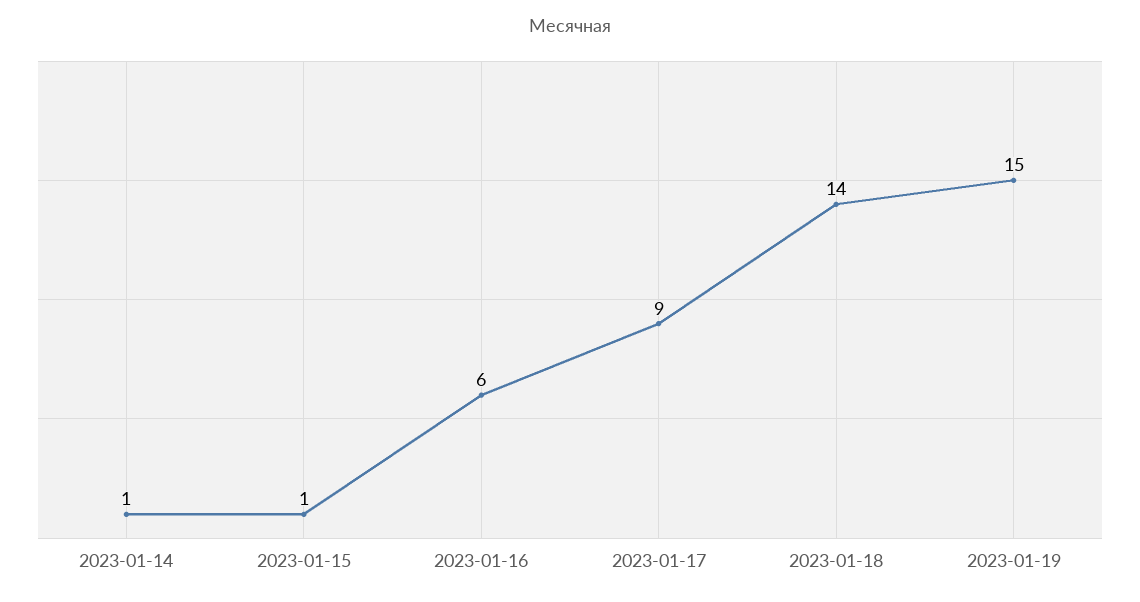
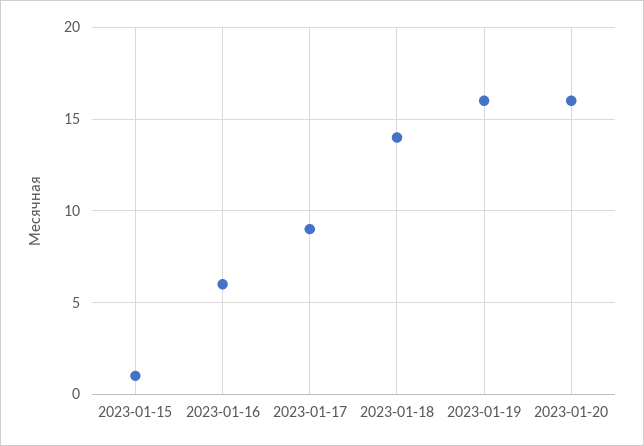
2023-01-14: 1 -> none
2023-01-19: 15 -> 16
2023-01-20: none -> 16

